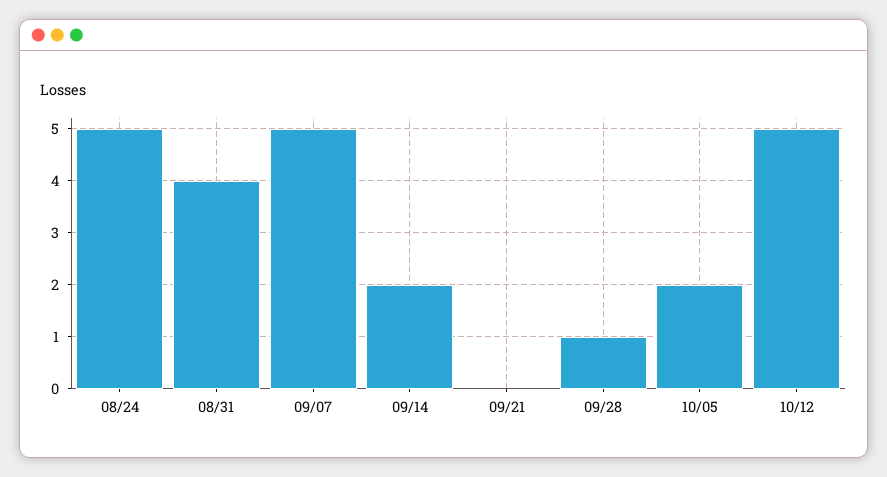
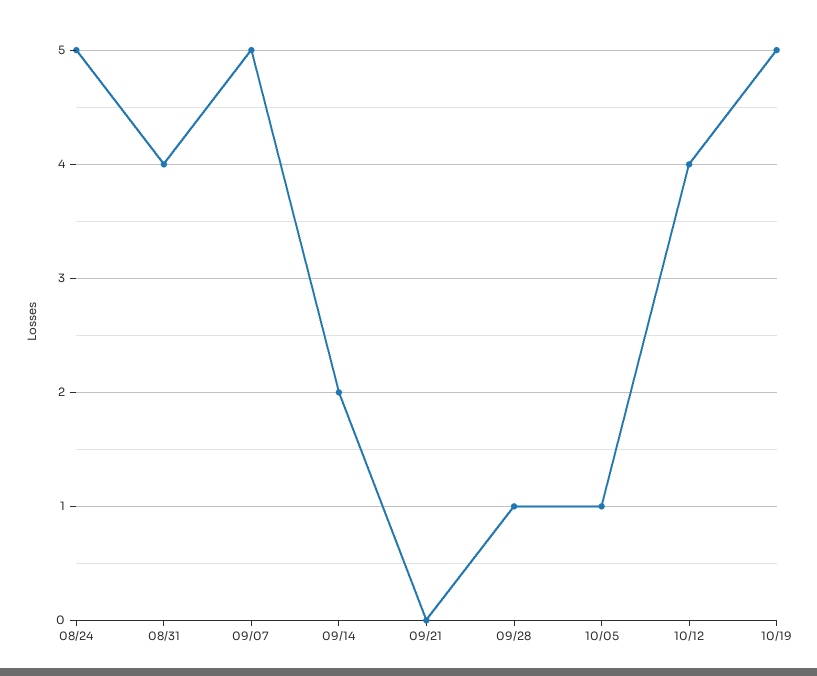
10/05: 2 -> 1
10/12: 5 -> 4
10/19: none -> 5

